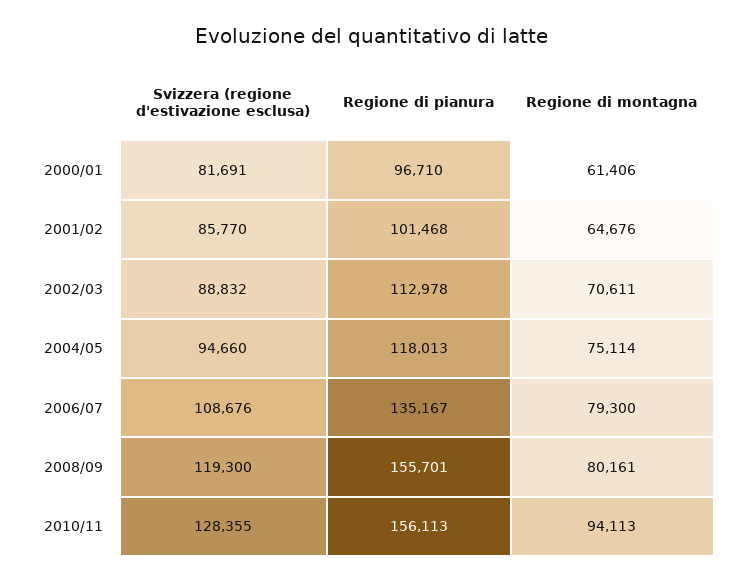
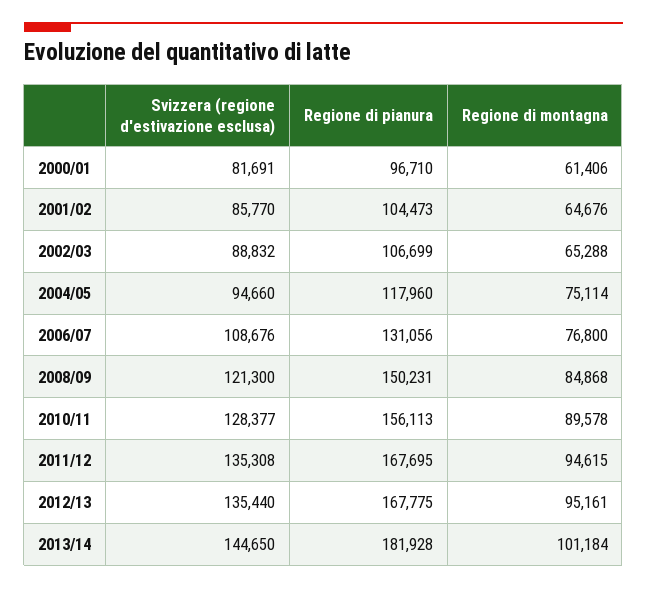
Regione di pianura, 2001/02: 101468 -> 104473
Regione di pianura, 2002/03: 112978 -> 106699
Regione di montagna, 2002/03: 70611 -> 65288
Regione di pianura, 2004/05: 118013 -> 117960
Regione di pianura, 2006/07: 135167 -> 131056
Regione di montagna, 2006/07: 79300 -> 76800
Svizzera (regione d'estivazione esclusa), 2008/09: 119300 -> 121300
Regione di pianura, 2008/09: 155701 -> 150231
Regione di montagna, 2008/09: 80161 -> 84868
Svizzera (regione d'estivazione esclusa), 2010/11: 128355 -> 128377
Regione di montagna, 2010/11: 94113 -> 89578
Svizzera (regione d'estivazione esclusa), 2011/12: none -> 135308
Regione di pianura, 2011/12: none -> 167695
Regione di montagna, 2011/12: none -> 94615
Svizzera (regione d'estivazione esclusa), 2012/13: none -> 135440
Regione di pianura, 2012/13: none -> 167775
Regione di montagna, 2012/13: none -> 95161
Svizzera (regione d'estivazione esclusa), 2013/14: none -> 144650
Regione di pianura, 2013/14: none -> 181928
Regione di montagna, 2013/14: none -> 101184

